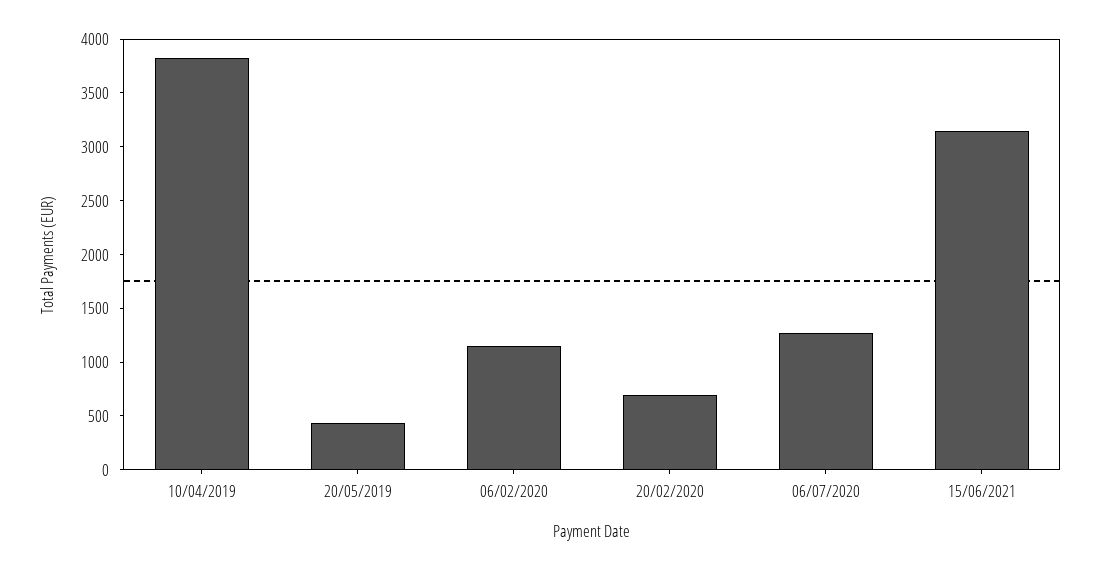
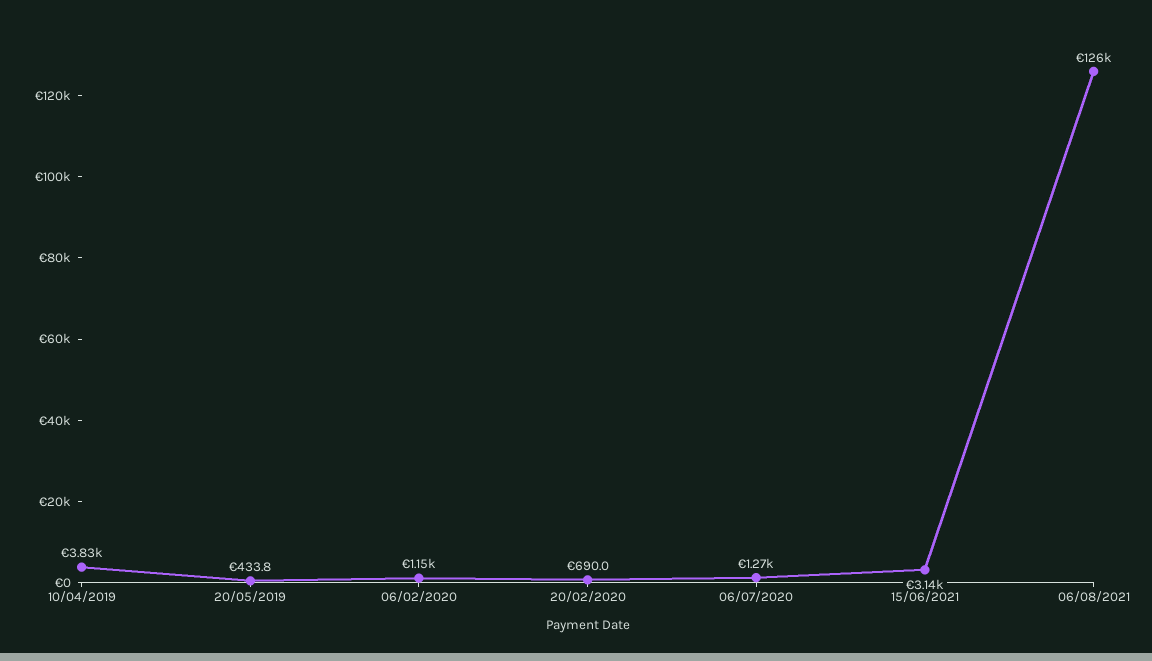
06/08/2021: none -> 126000

